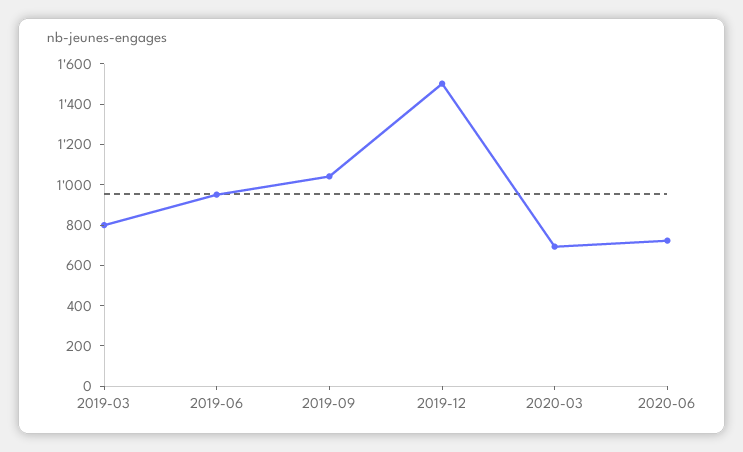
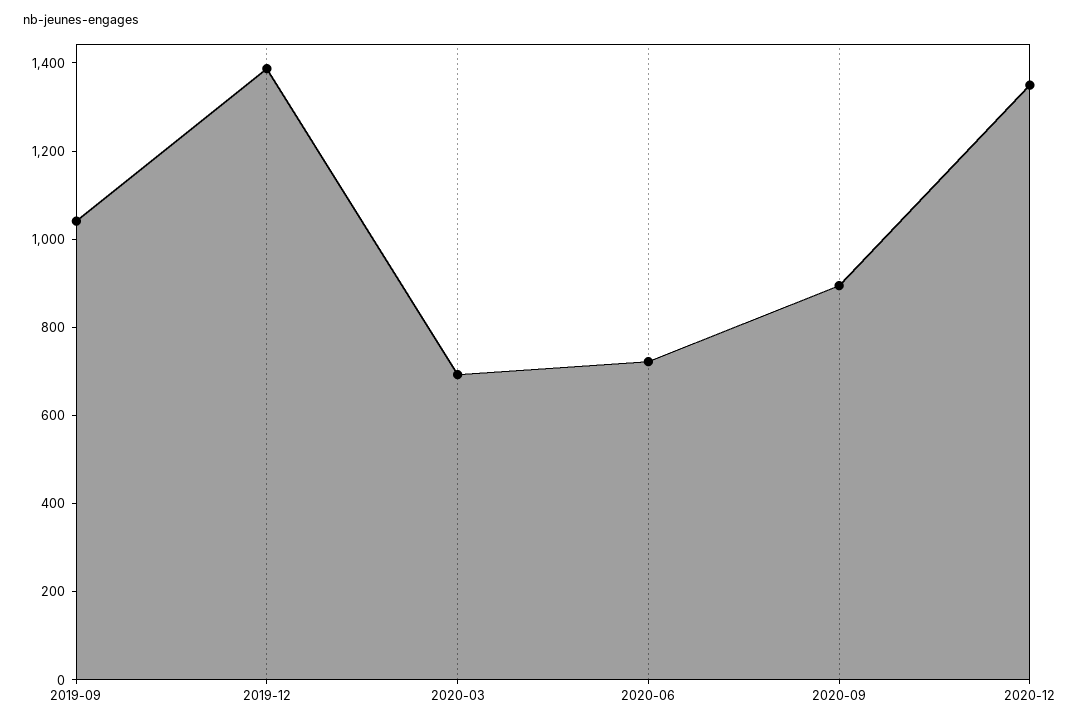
2019-03: 800 -> none
2019-06: 950 -> none
2019-12: 1500 -> 1400
2020-09: none -> 900
2020-12: none -> 1350

